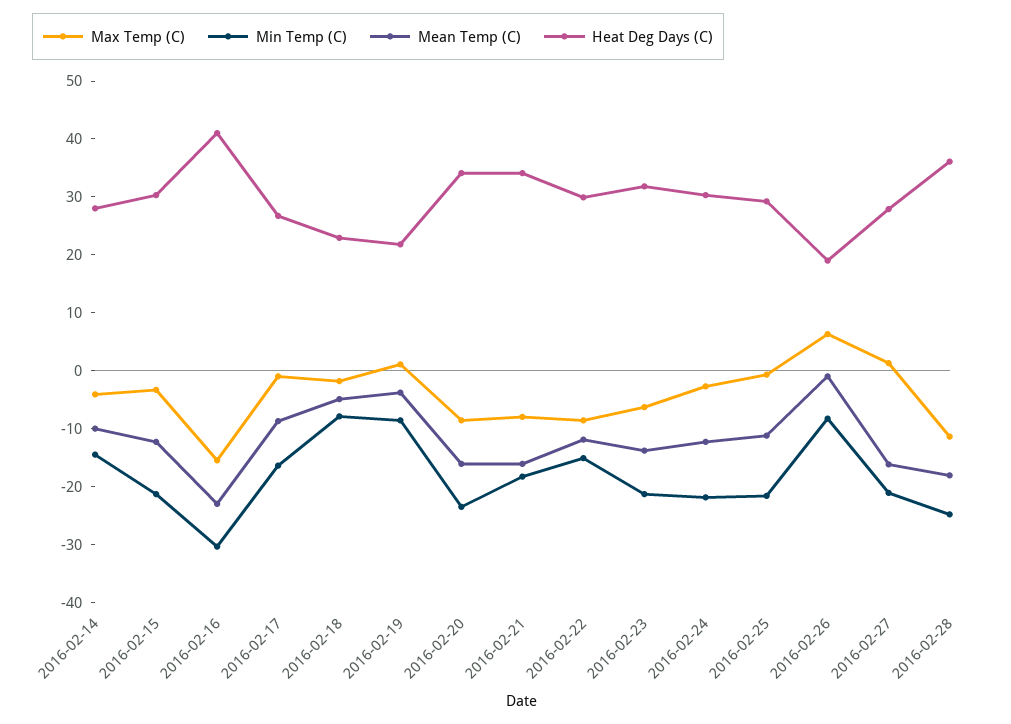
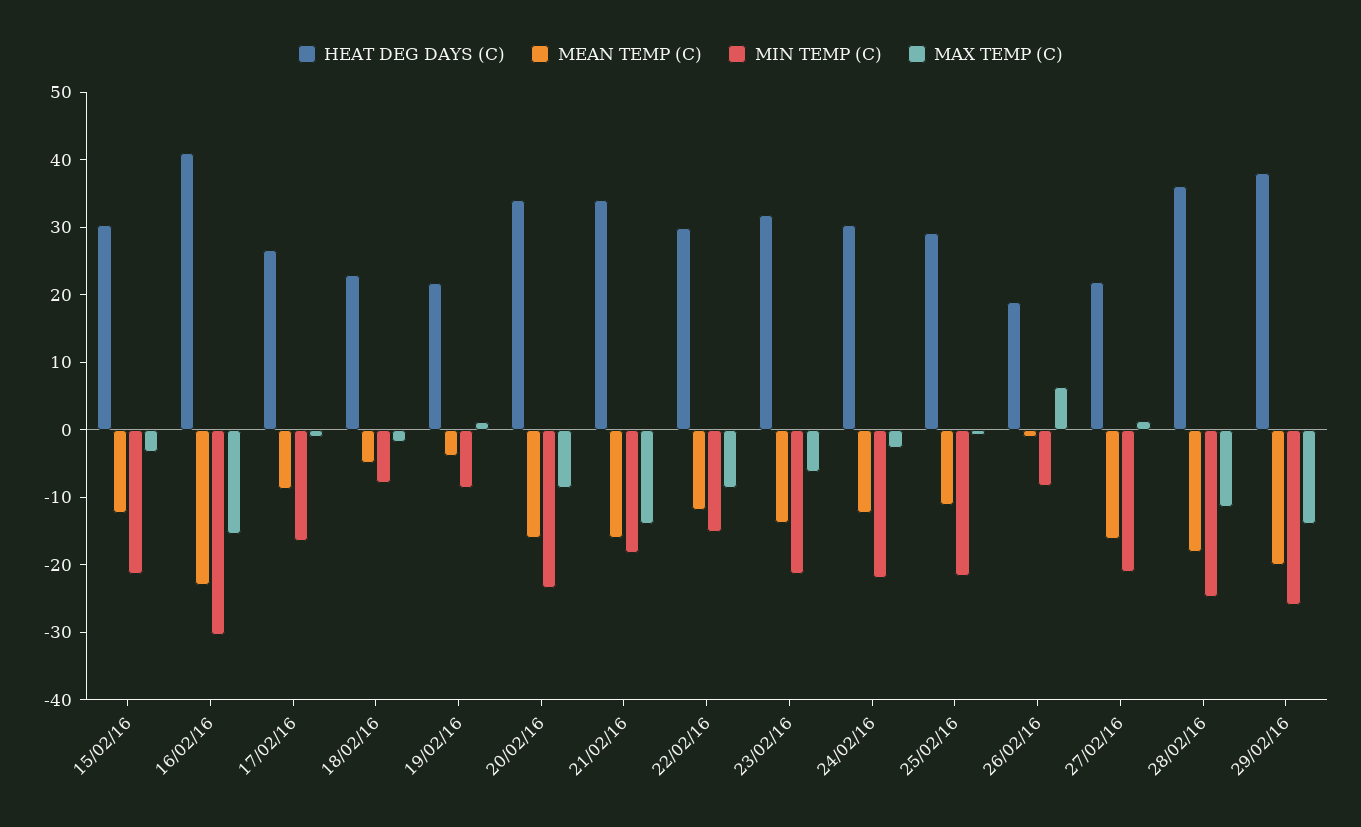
Max Temp (C), 2016-02-14: -4 -> none
Min Temp (C), 2016-02-14: -14 -> none
Mean Temp (C), 2016-02-14: -10 -> none
Heat Deg Days (C), 2016-02-14: 28 -> none
Max Temp (C), 2016-02-21: -8 -> -14
Heat Deg Days (C), 2016-02-27: 28 -> 22
Heat Deg Days (C), 29/02/16: none -> 38
Mean Temp (C), 29/02/16: none -> -20
Min Temp (C), 29/02/16: none -> -26
Max Temp (C), 29/02/16: none -> -14

